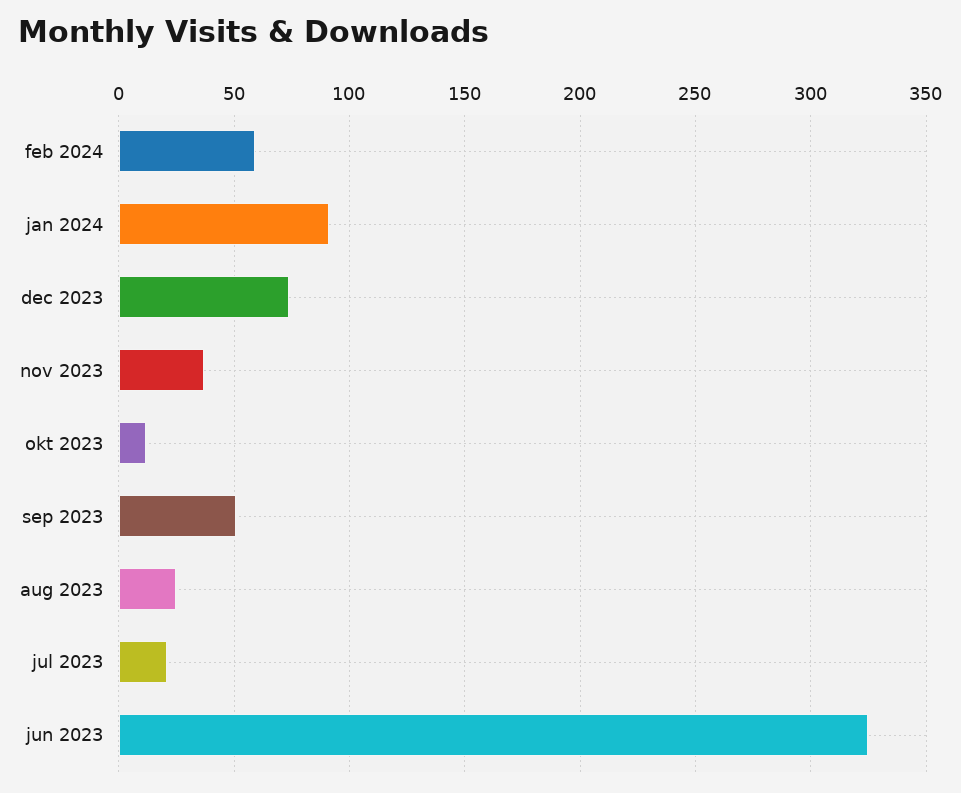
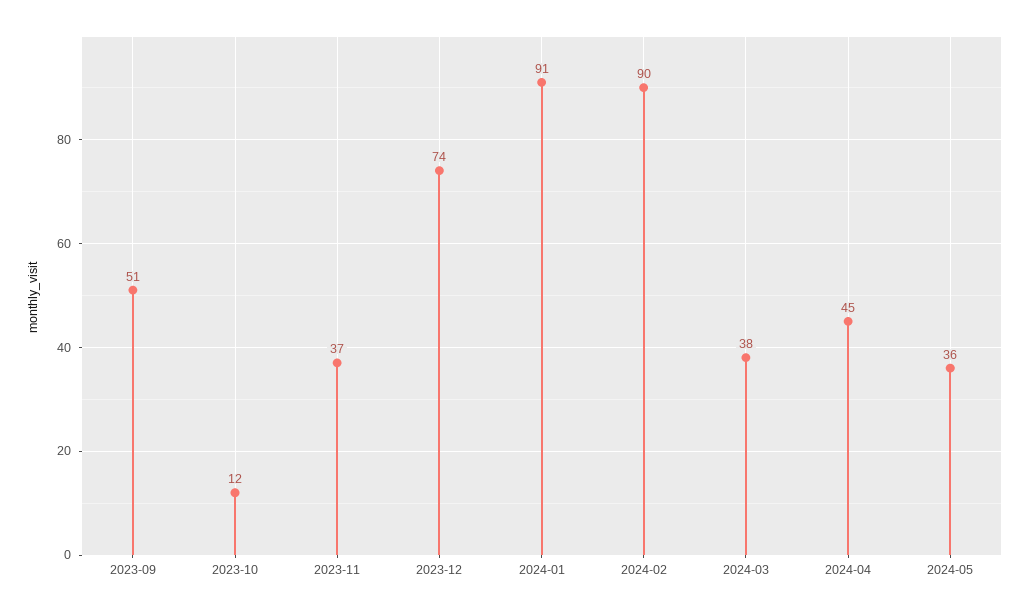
feb 2024: 60 -> 90
aug 2023: 25 -> none
jul 2023: 20 -> none
jun 2023: 325 -> none
2024-03: none -> 38
2024-04: none -> 45
2024-05: none -> 36

